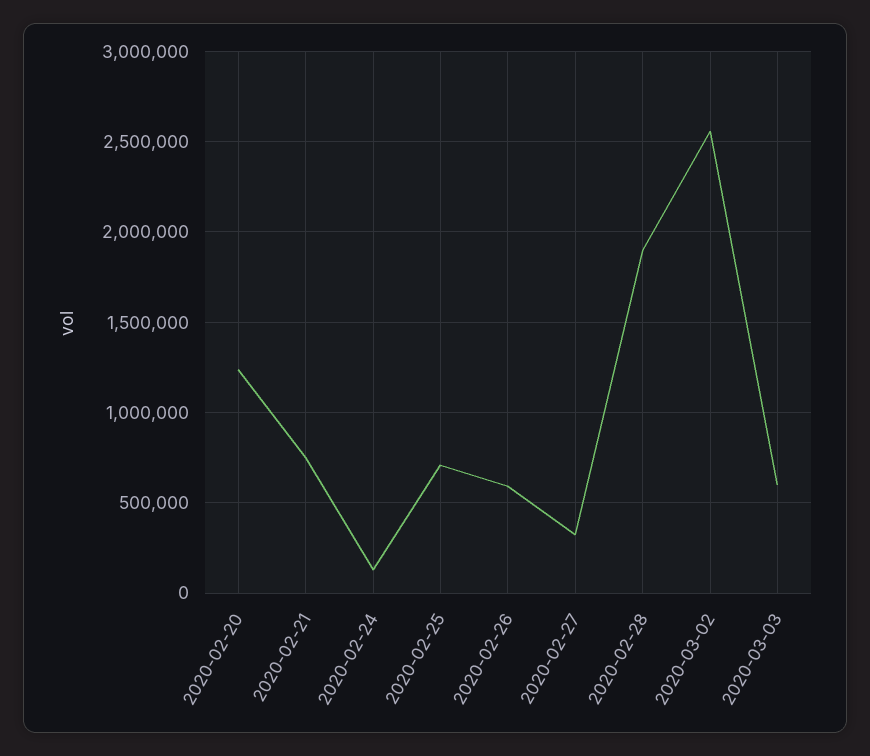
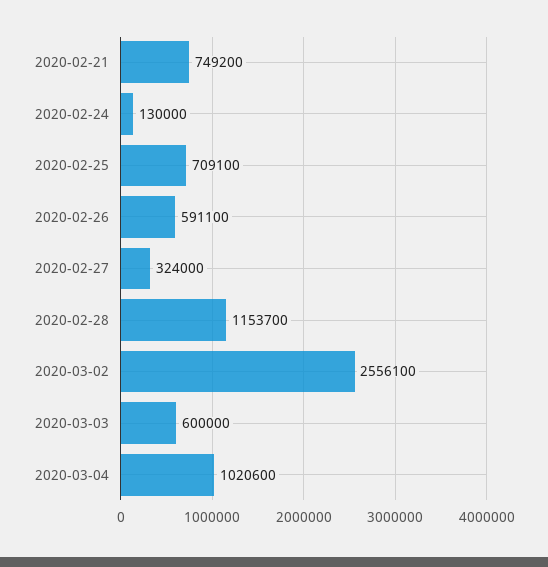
2020-02-20: 1250000 -> none
2020-02-28: 1900000 -> 1153700
2020-03-04: none -> 1020600

